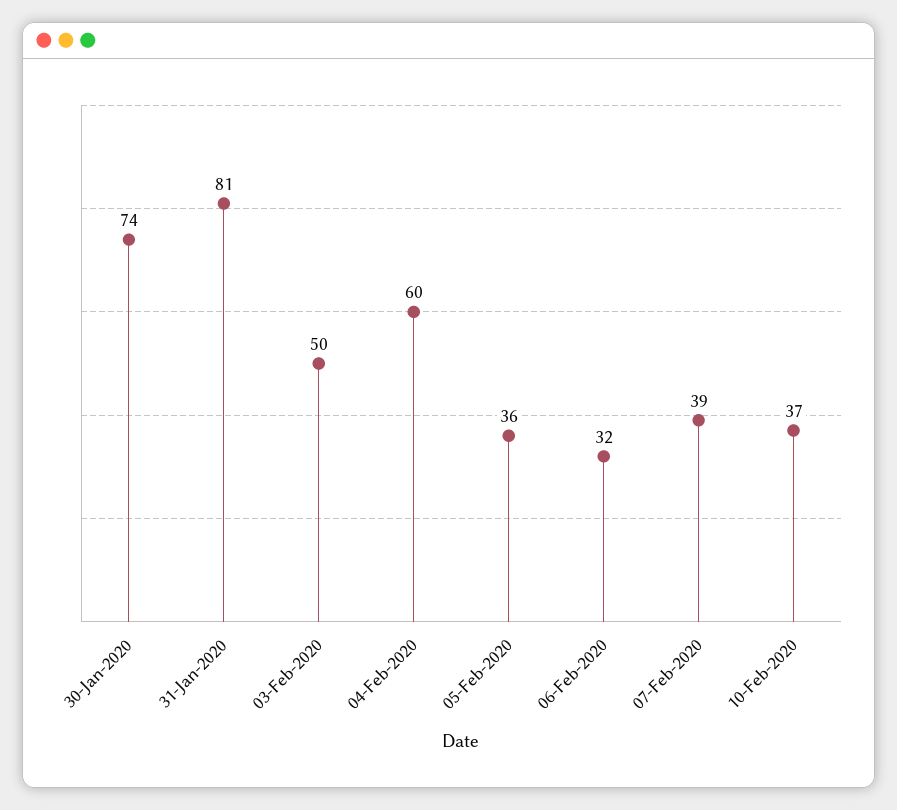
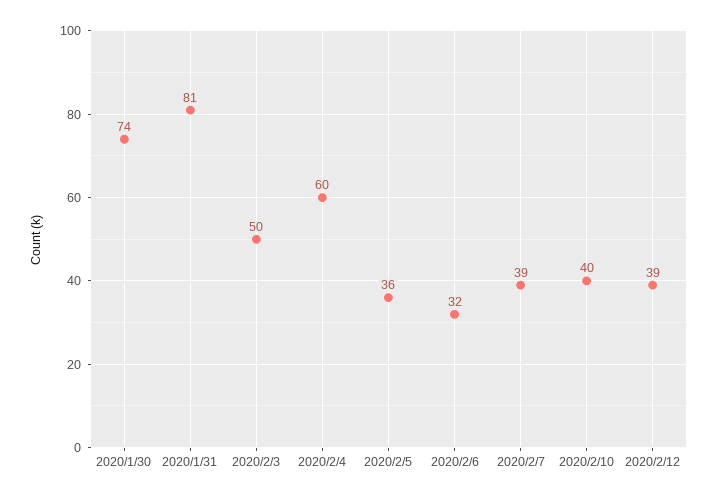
10-Feb-2020: 37 -> 40
2020/2/12: none -> 39

